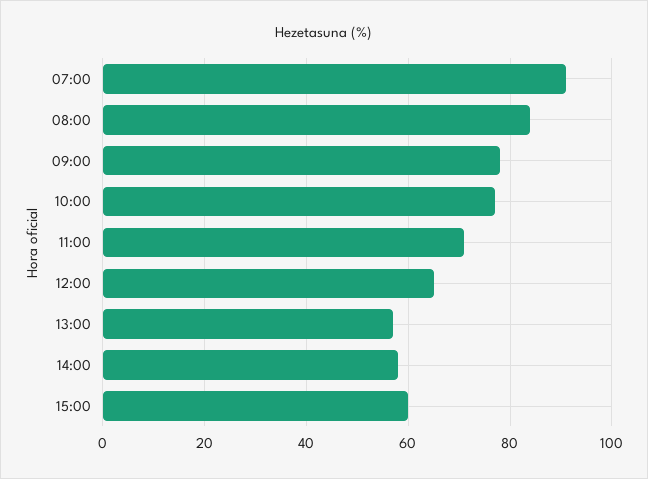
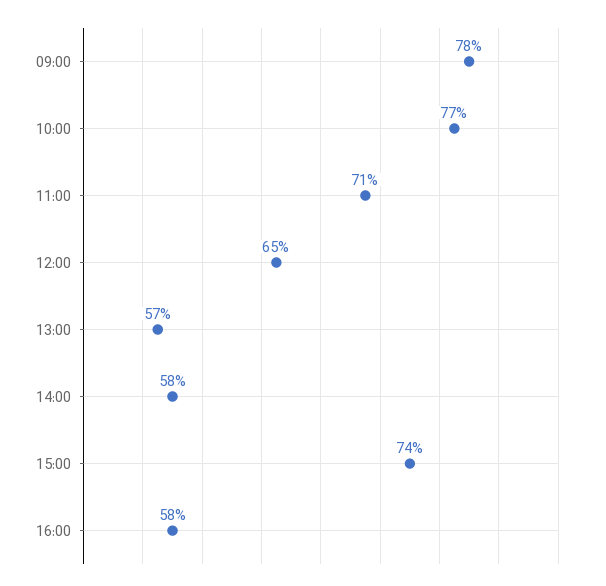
07:00: 90 -> none
08:00: 85 -> none
15:00: 60 -> 74
16:00: none -> 58

